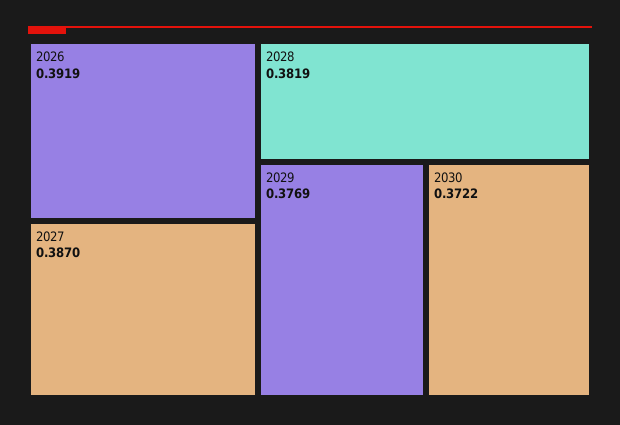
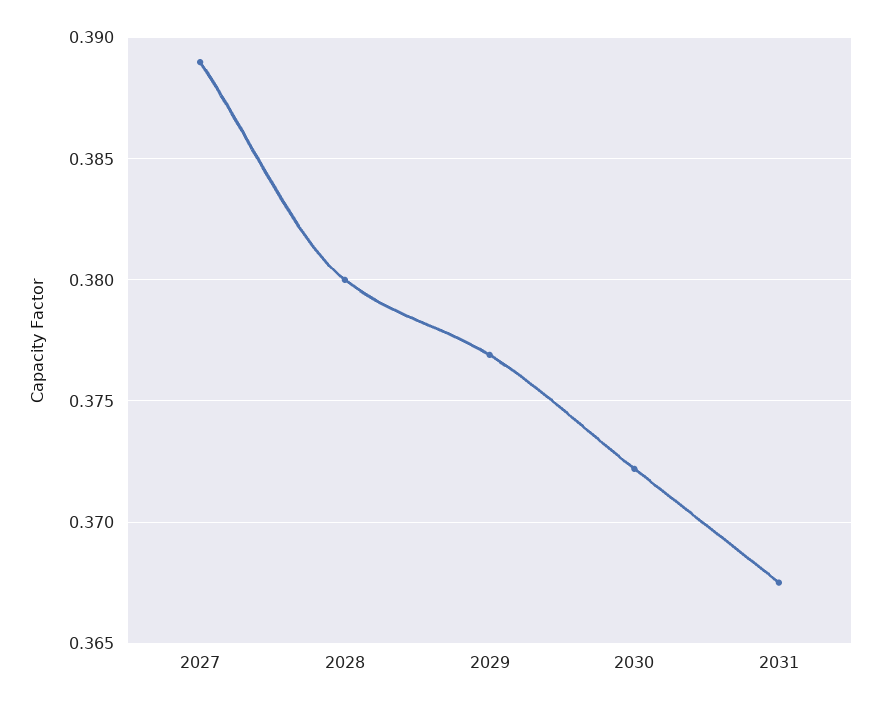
2026: 0.3919 -> none
2027: 0.387 -> 0.389
2028: 0.3819 -> 0.38
2031: none -> 0.3675

